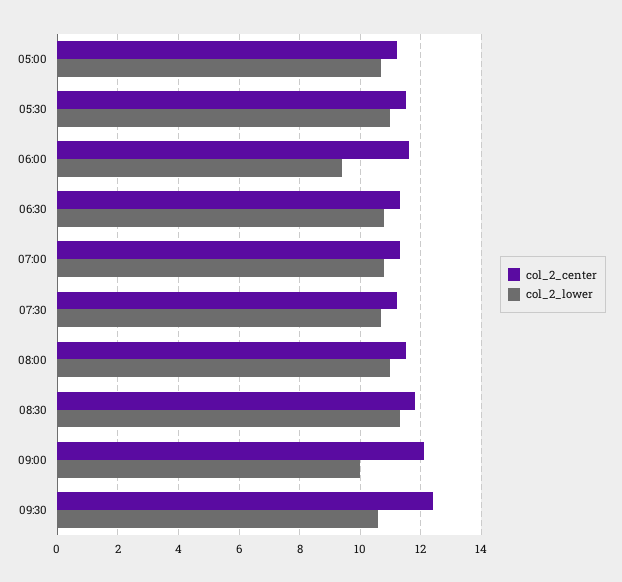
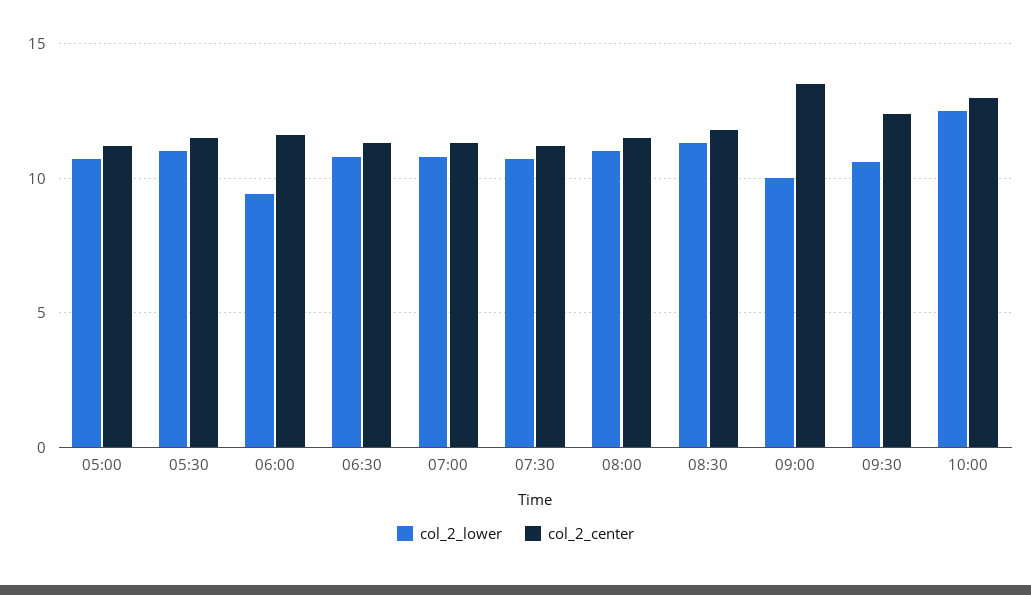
col_2_center, 09:00: 12 -> 13.5
col_2_lower, 10:00: none -> 12.5
col_2_center, 10:00: none -> 13

